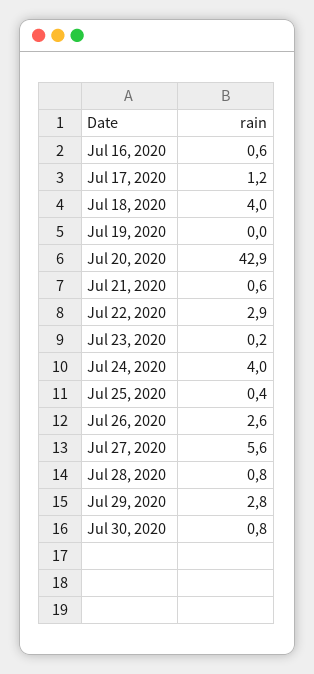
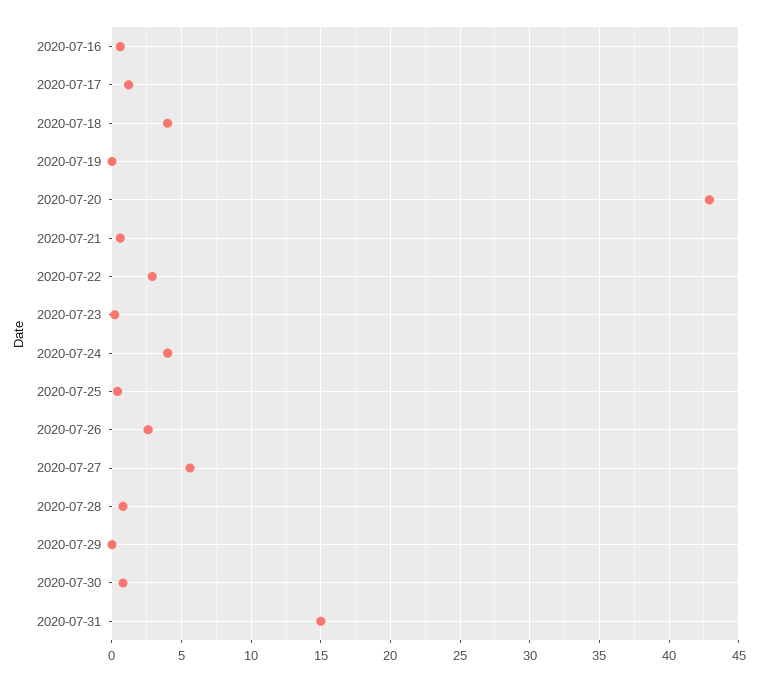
Jul 29, 2020: 2.8 -> 0
2020-07-31: none -> 15

